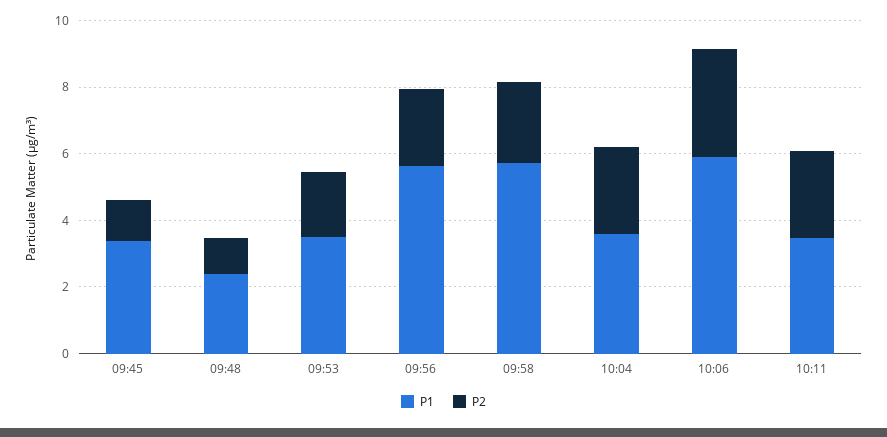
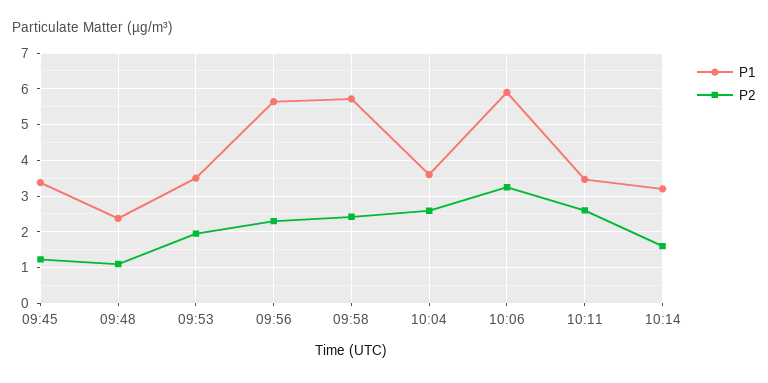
P1, 10:14: none -> 3.2
P2, 10:14: none -> 1.6

